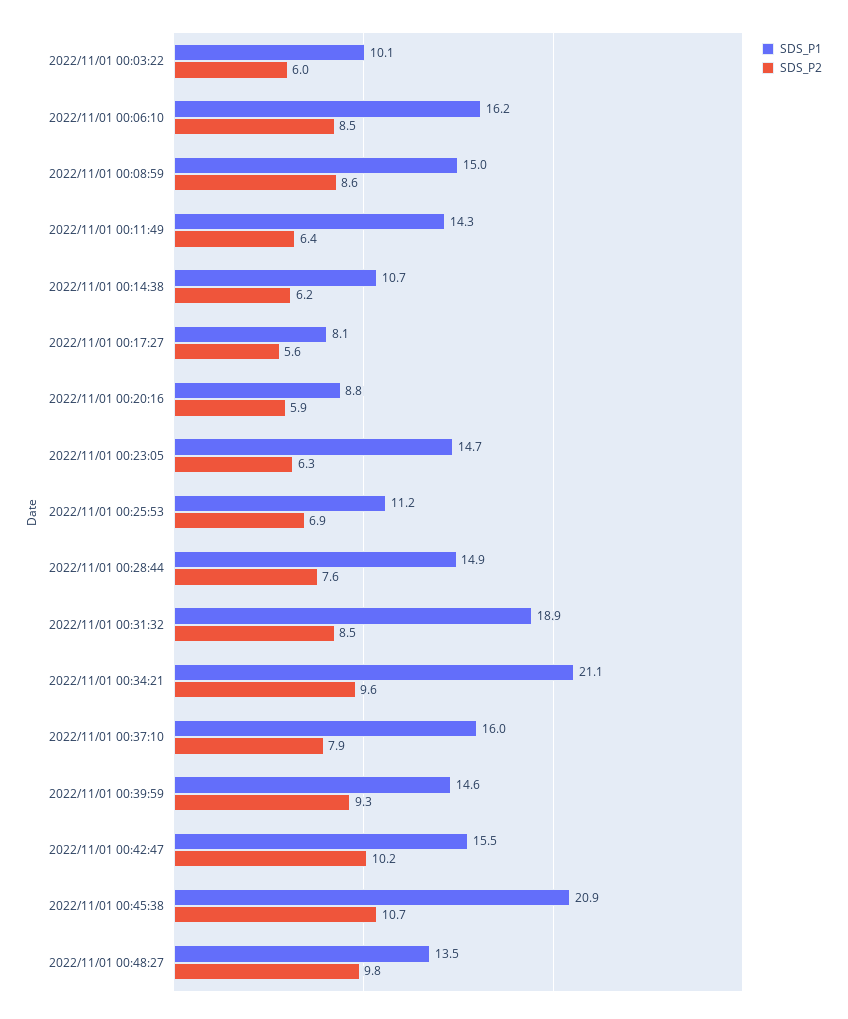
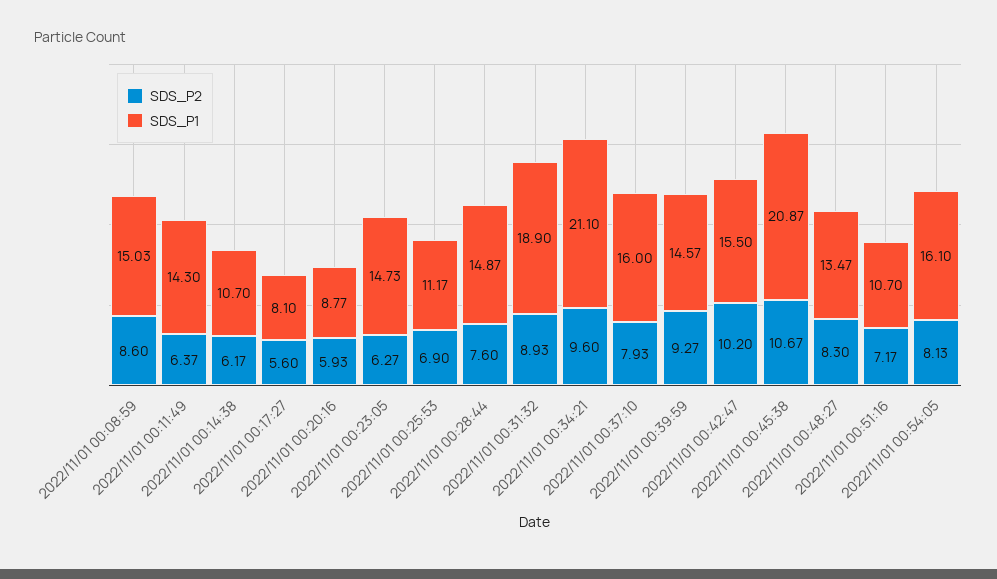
SDS_P1, 2022/11/01 00:03:22: 10.1 -> none
SDS_P2, 2022/11/01 00:03:22: 6 -> none
SDS_P1, 2022/11/01 00:06:10: 16.2 -> none
SDS_P2, 2022/11/01 00:06:10: 8.5 -> none
SDS_P2, 2022/11/01 00:31:32: 8.5 -> 8.93
SDS_P2, 2022/11/01 00:48:27: 9.8 -> 8.3
SDS_P2, 2022/11/01 00:51:16: none -> 7.17
SDS_P1, 2022/11/01 00:51:16: none -> 10.7
SDS_P2, 2022/11/01 00:54:05: none -> 8.13
SDS_P1, 2022/11/01 00:54:05: none -> 16.1

